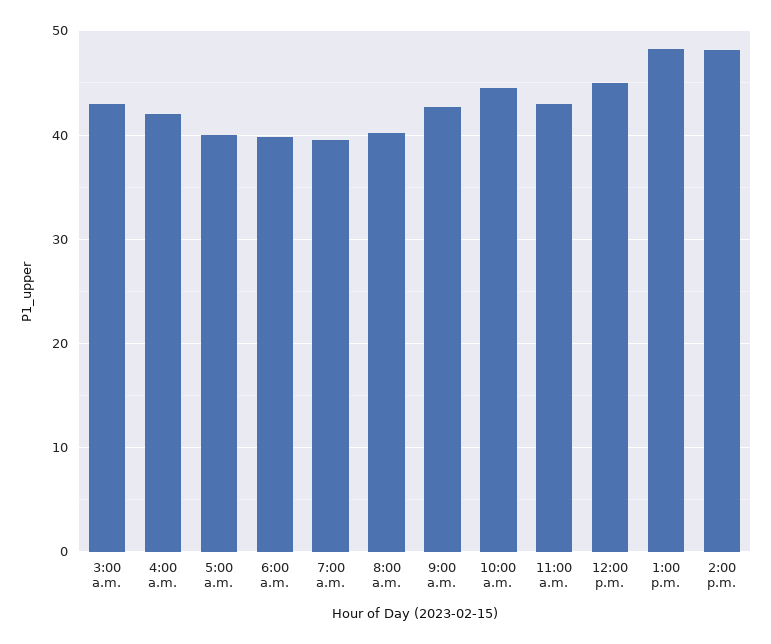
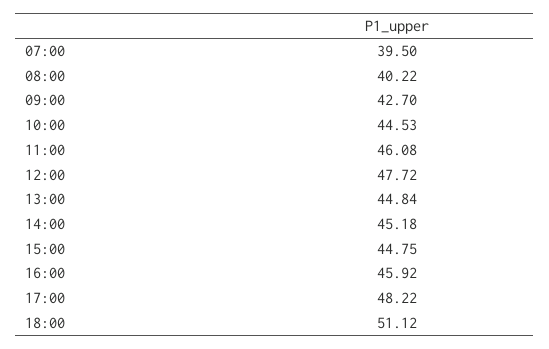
3:00 a.m.: 43 -> none
4:00 a.m.: 42 -> none
5:00 a.m.: 40 -> none
6:00 a.m.: 40 -> none
11:00 a.m.: 43 -> 46.08
12:00 p.m.: 45 -> 47.72
1:00 p.m.: 48 -> 44.84
2:00 p.m.: 48 -> 45.18
15:00: none -> 44.75
16:00: none -> 45.92
17:00: none -> 48.22
18:00: none -> 51.12

